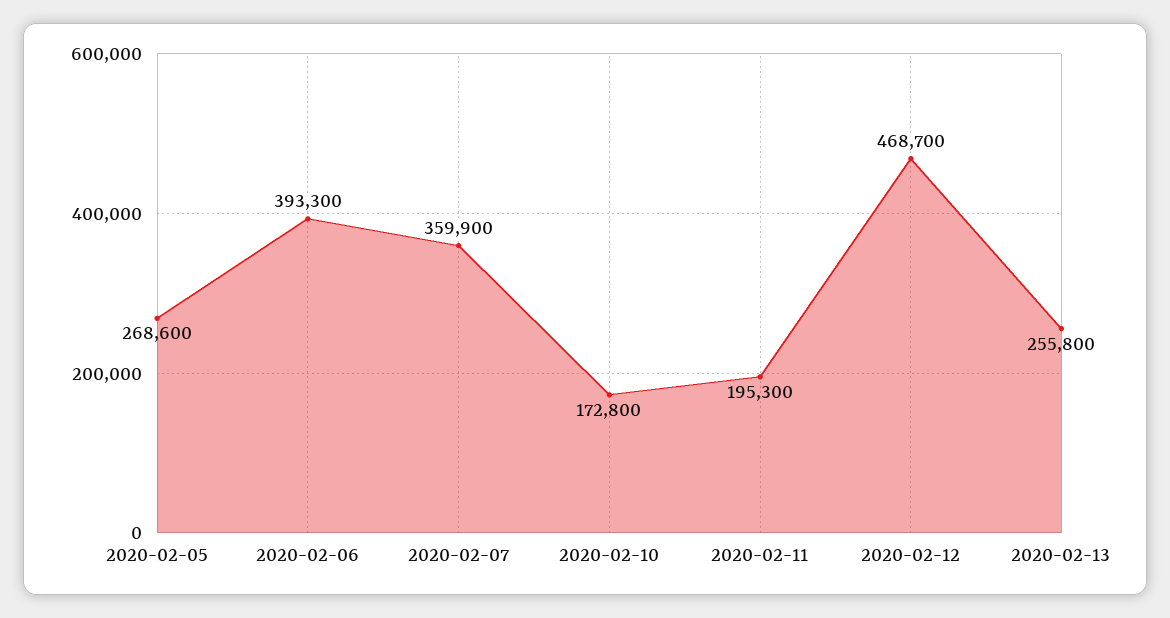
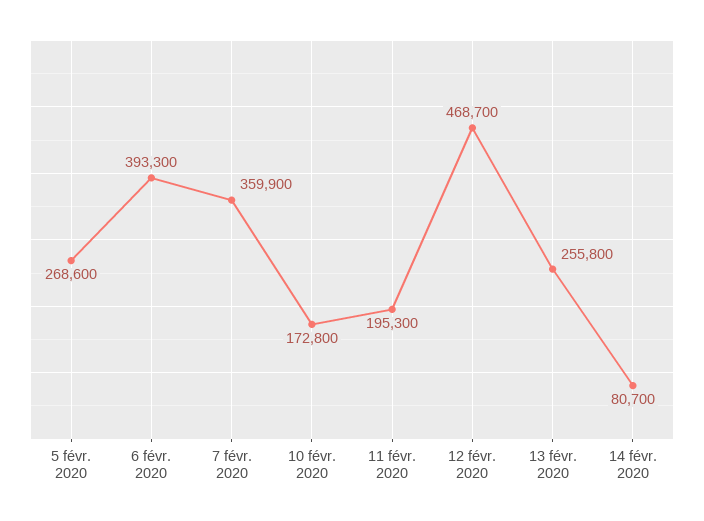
14 févr. 2020: none -> 80700

